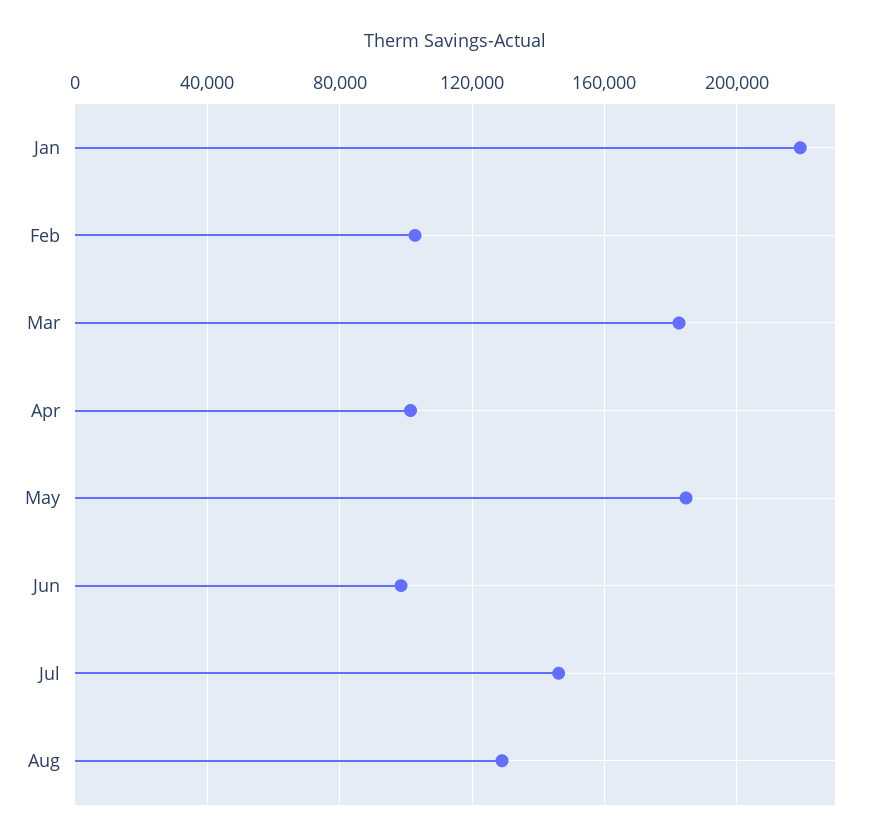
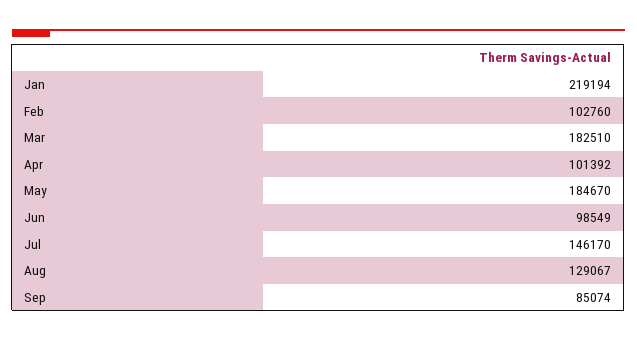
Sep: none -> 85074

